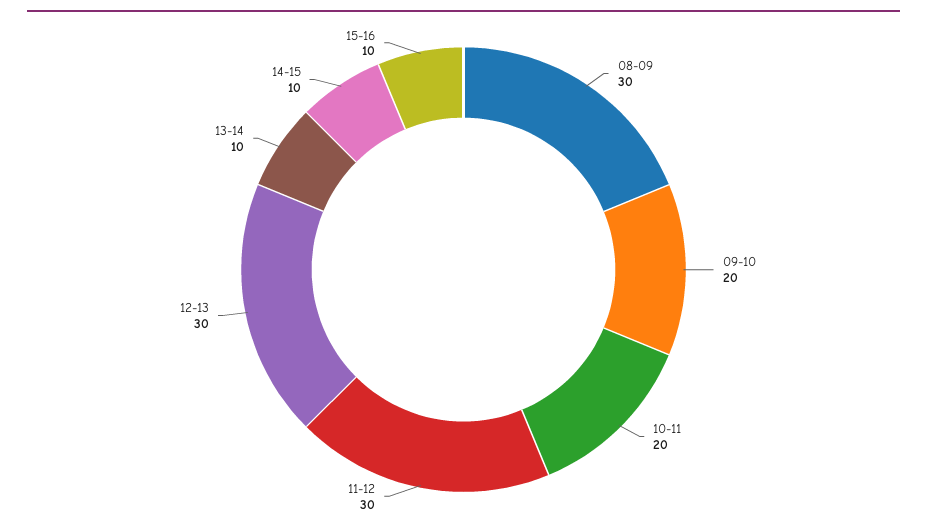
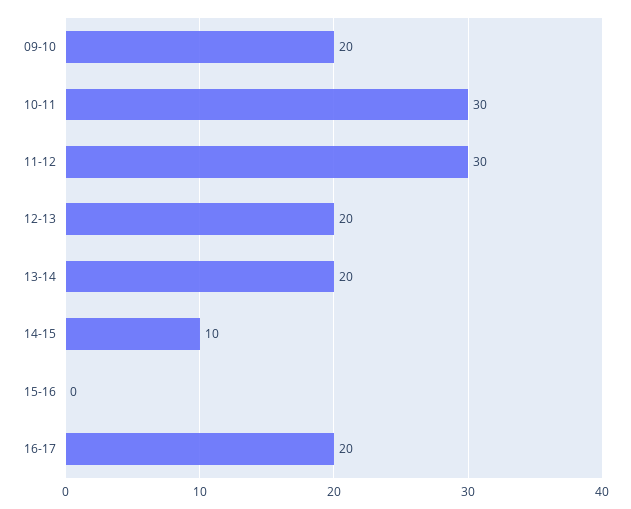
08-09: 30 -> none
10-11: 20 -> 30
12-13: 30 -> 20
13-14: 10 -> 20
15-16: 10 -> 0
16-17: none -> 20

